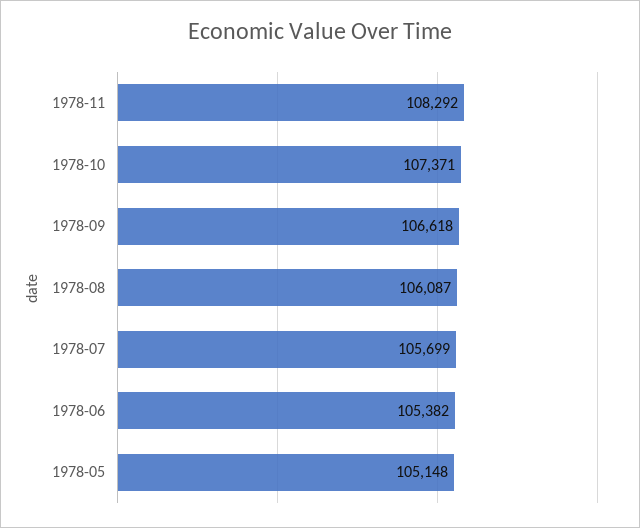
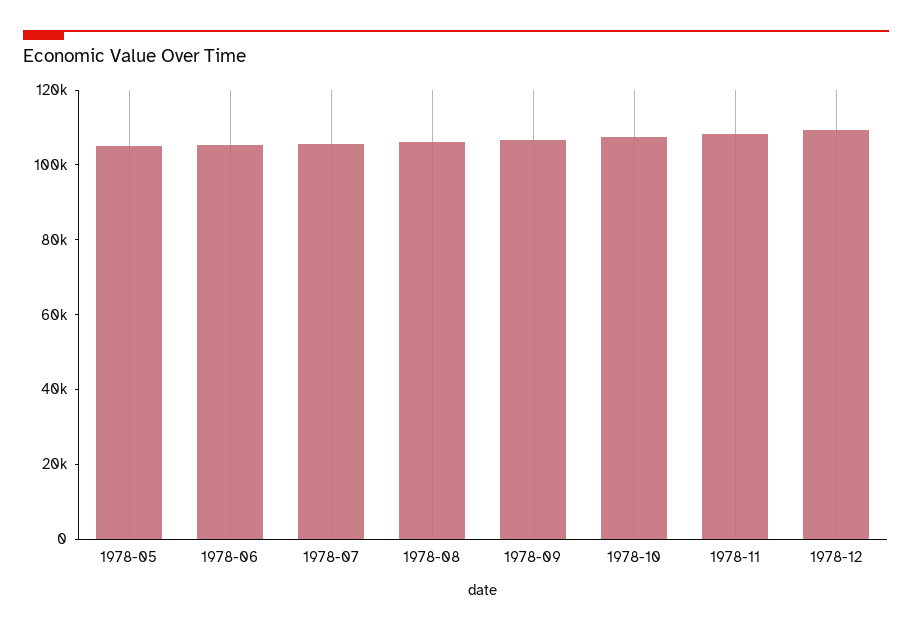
1978-12: none -> 110000

